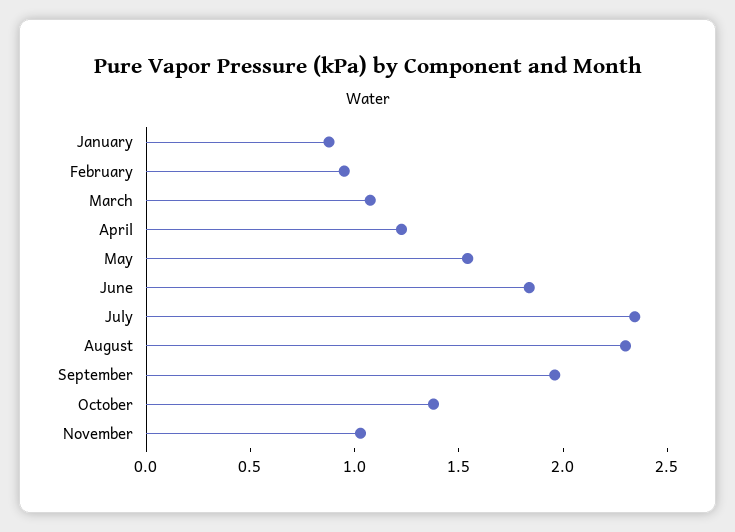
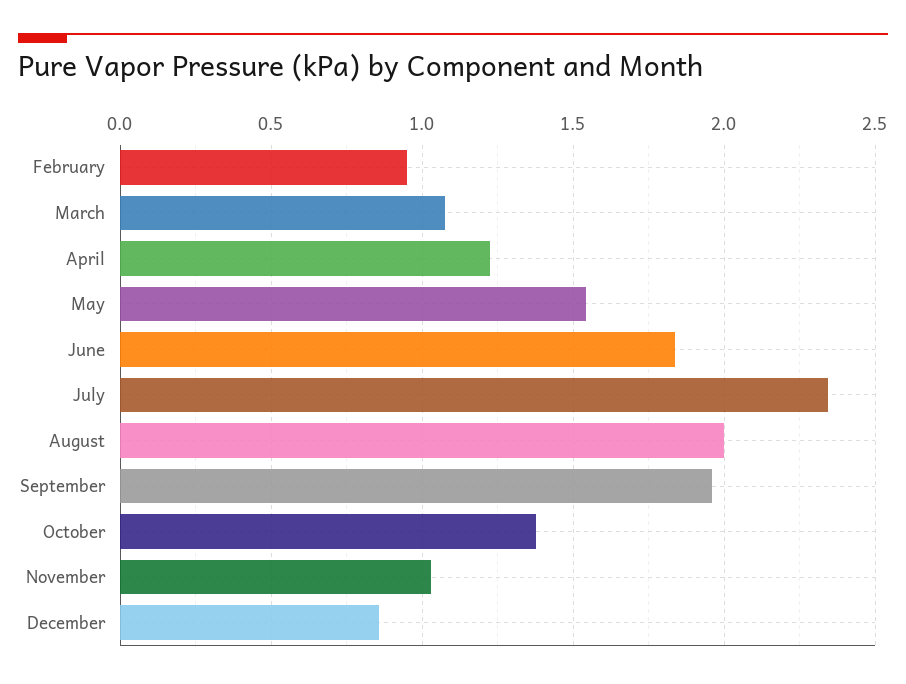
January: 0.9 -> none
August: 2.3 -> 2
December: none -> 0.85

